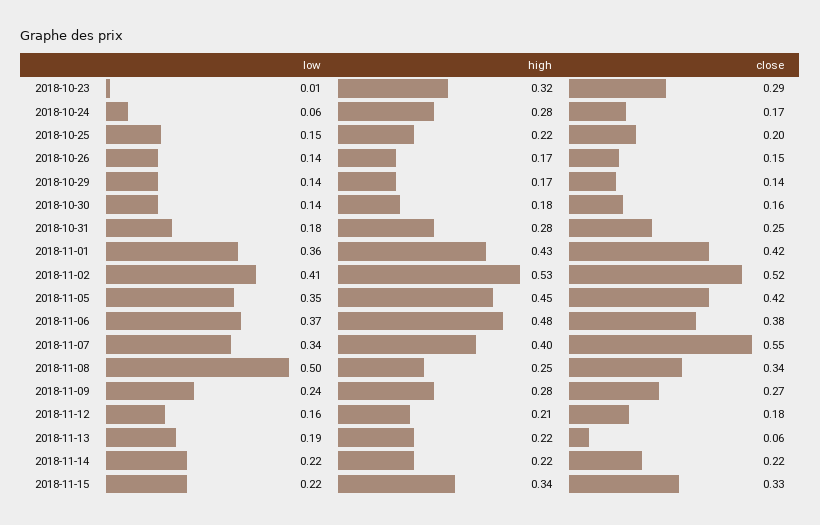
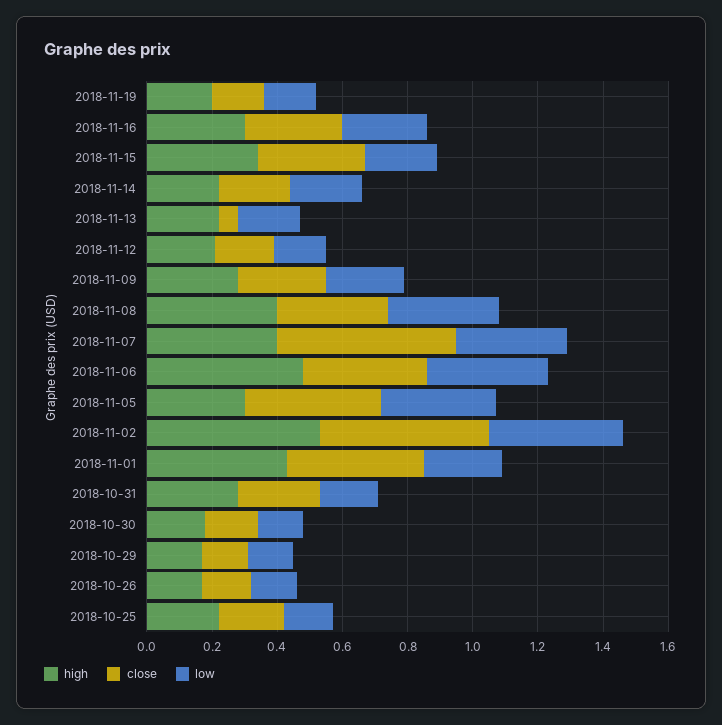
low, 2018-10-23: 0.01 -> none
high, 2018-10-23: 0.32 -> none
close, 2018-10-23: 0.29 -> none
low, 2018-10-24: 0.06 -> none
high, 2018-10-24: 0.28 -> none
close, 2018-10-24: 0.17 -> none
low, 2018-11-01: 0.36 -> 0.25
high, 2018-11-05: 0.45 -> 0.3
low, 2018-11-08: 0.5 -> 0.35
high, 2018-11-08: 0.25 -> 0.4
high, 2018-11-19: none -> 0.2
close, 2018-11-19: none -> 0.15
low, 2018-11-19: none -> 0.15
high, 2018-11-16: none -> 0.3
close, 2018-11-16: none -> 0.3
low, 2018-11-16: none -> 0.25

